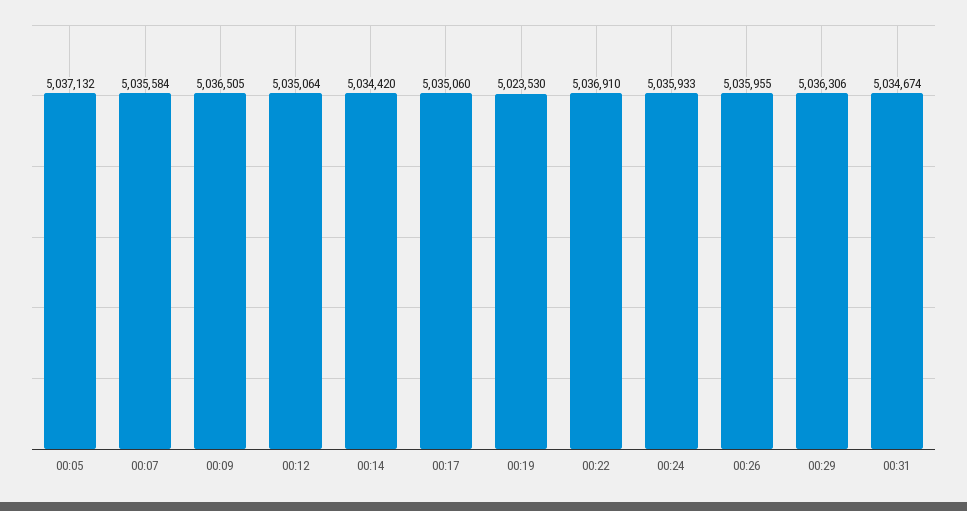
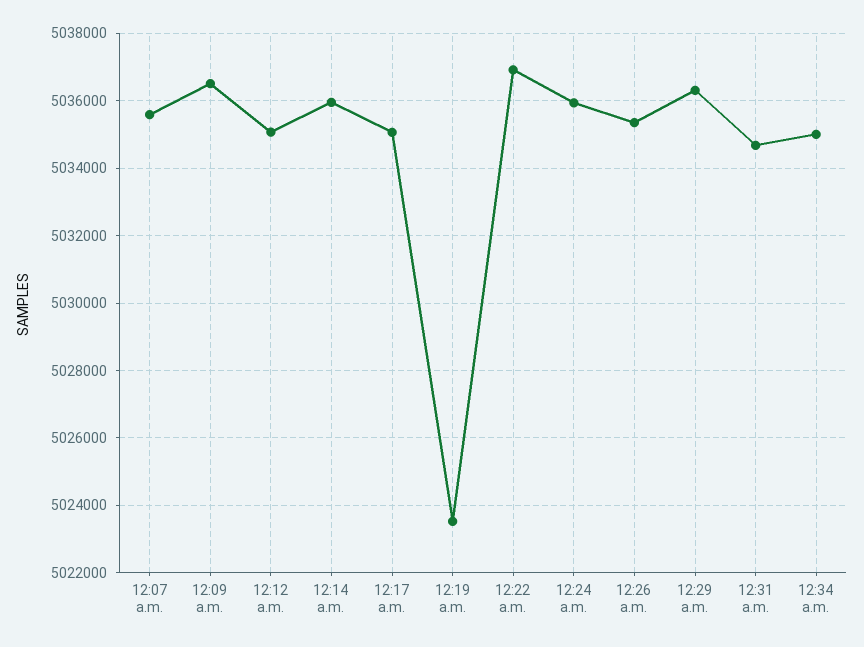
00:05: 5037132 -> none
00:14: 5034420 -> 5036000
00:26: 5035955 -> 5035400
12:34 a.m.: none -> 5035000

